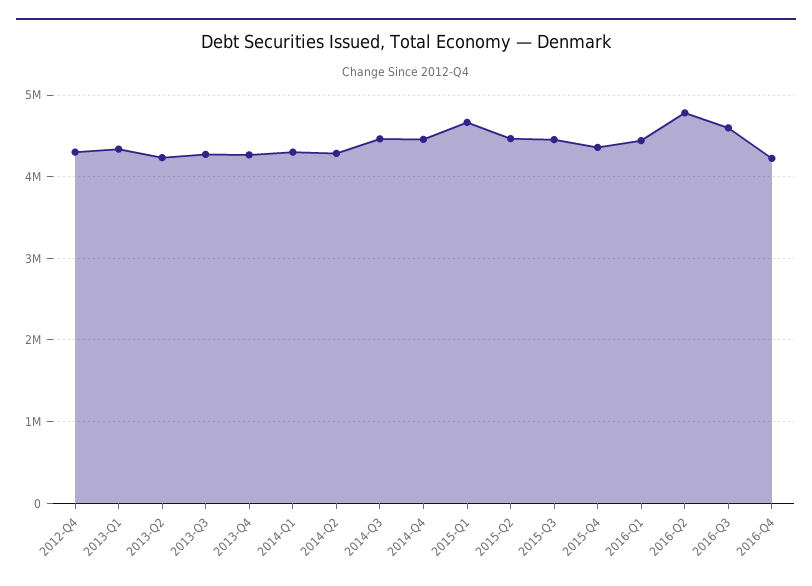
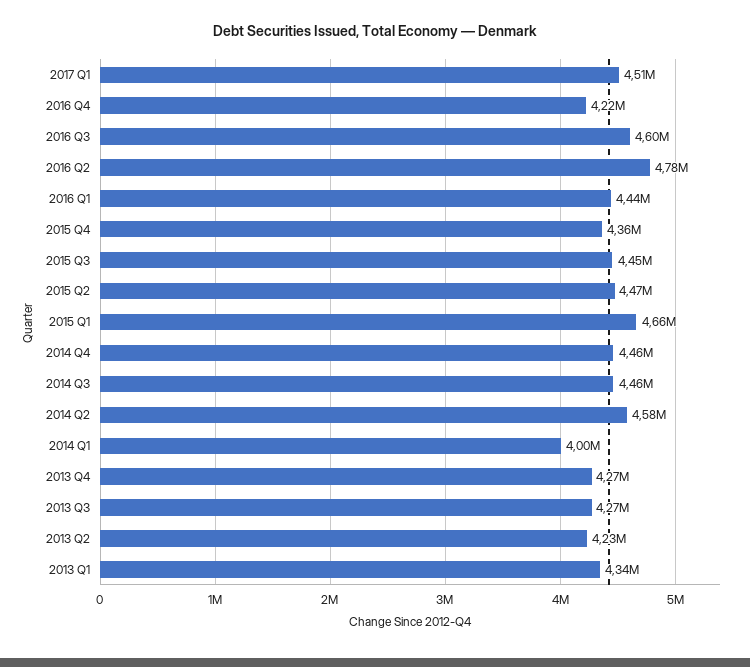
2012-Q4: 4300000 -> none
2014-Q1: 4300000 -> 4000000
2014-Q2: 4300000 -> 4580000
2017 Q1: none -> 4510000

